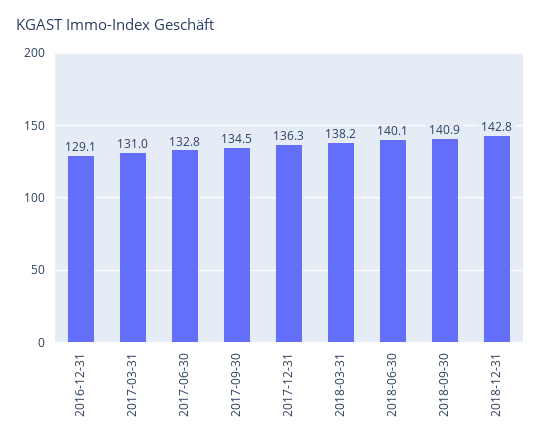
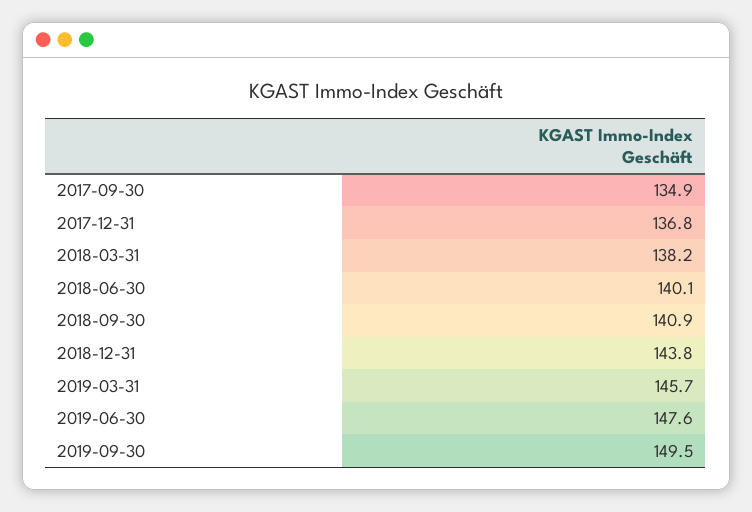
2016-12-31: 129.1 -> none
2017-03-31: 131 -> none
2017-06-30: 132.8 -> none
2017-09-30: 134.5 -> 134.9
2017-12-31: 136.3 -> 136.8
2018-12-31: 142.8 -> 143.8
2019-03-31: none -> 145.7
2019-06-30: none -> 147.6
2019-09-30: none -> 149.5

